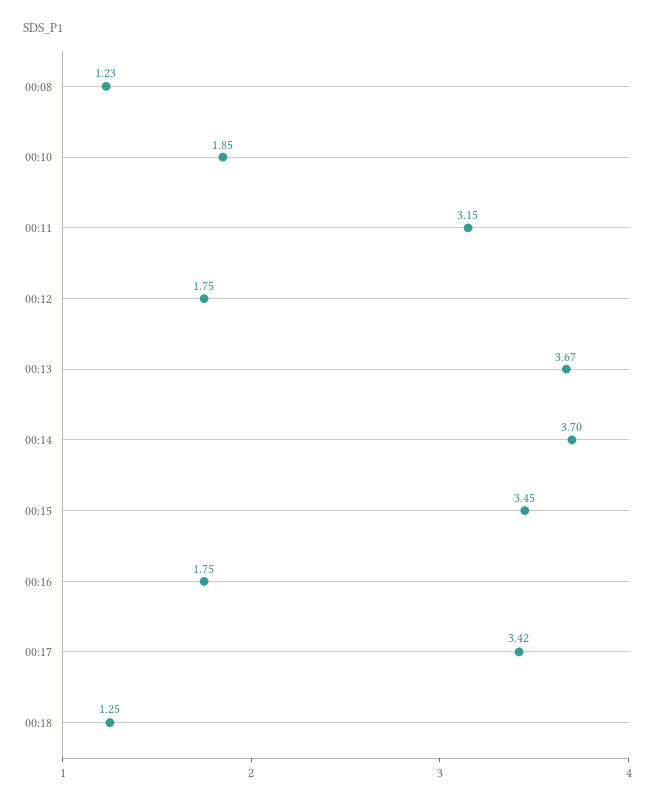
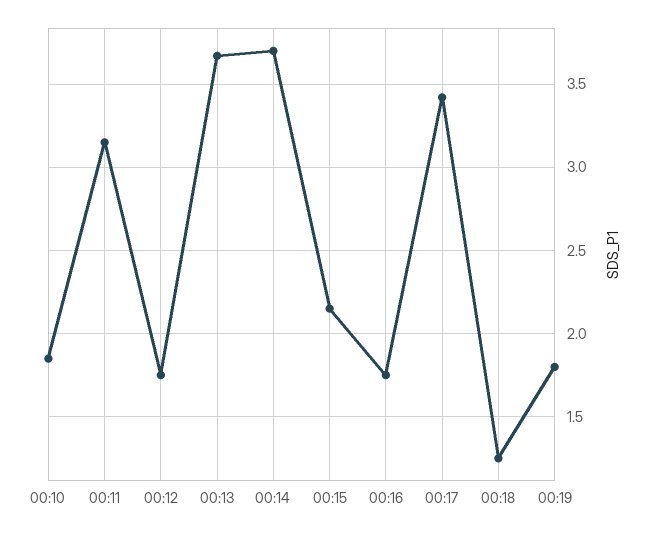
00:08: 1.23 -> none
00:15: 3.45 -> 2.15
00:19: none -> 1.8

